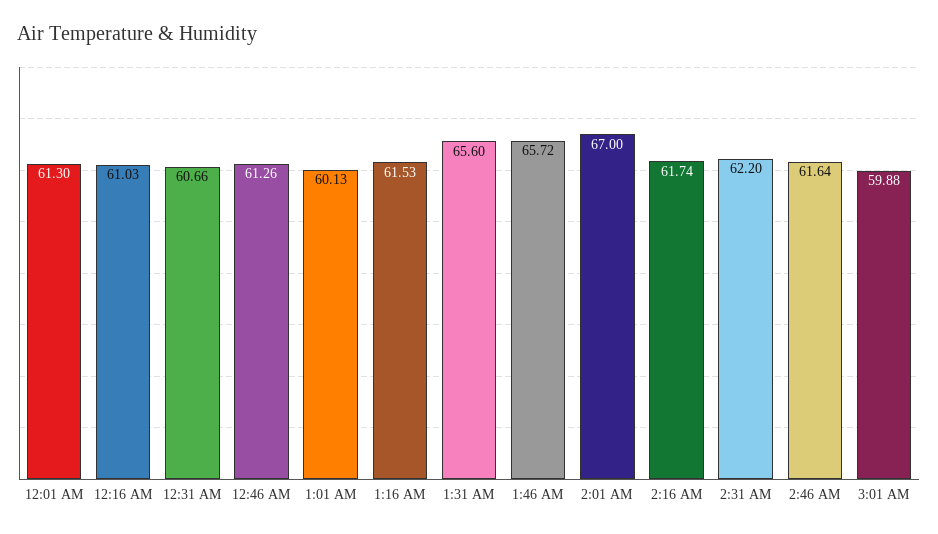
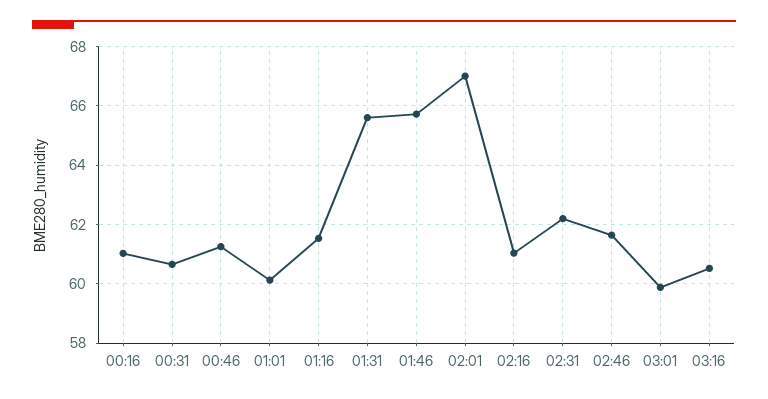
12:01 AM: 61.3 -> none
2:16 AM: 61.74 -> 61
03:16: none -> 60.5

